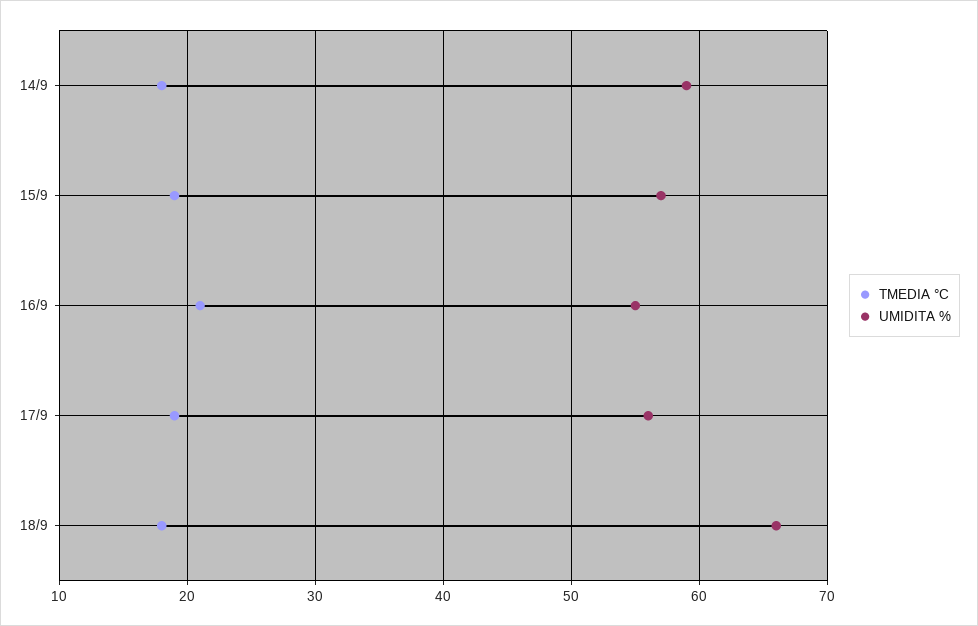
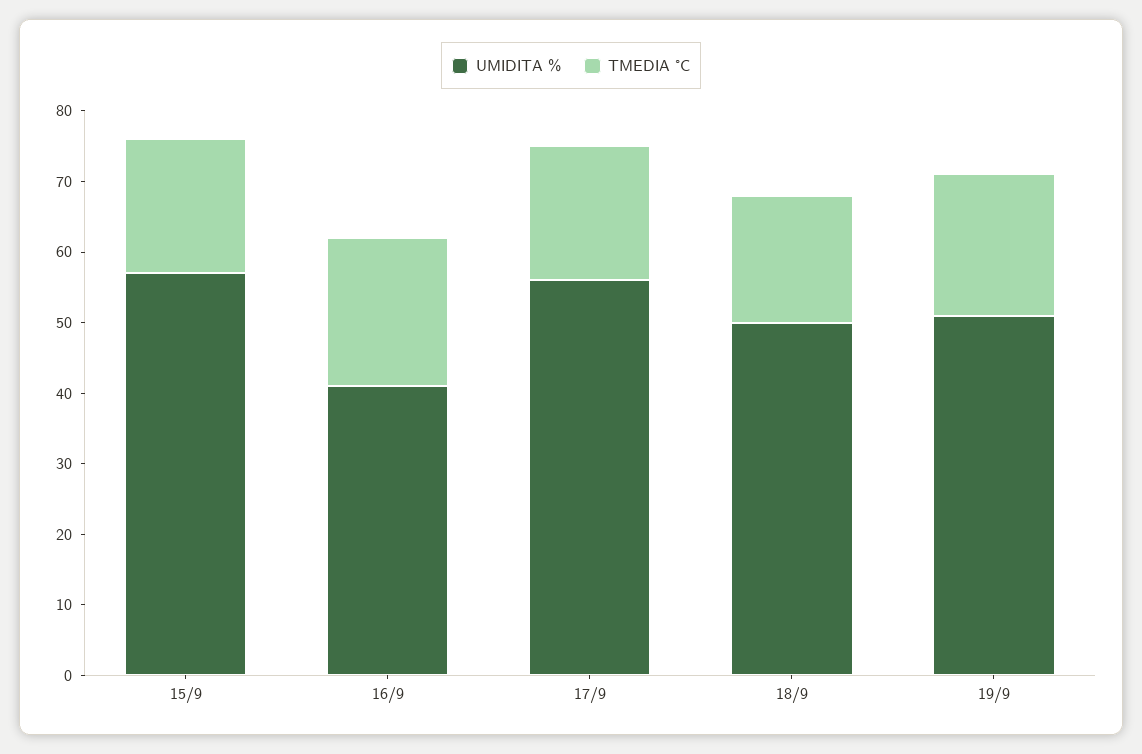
TMEDIA °C, 14/9: 18 -> none
UMIDITA %, 14/9: 59 -> none
UMIDITA %, 16/9: 55 -> 40
UMIDITA %, 18/9: 66 -> 50
UMIDITA %, 19/9: none -> 50
TMEDIA °C, 19/9: none -> 20

